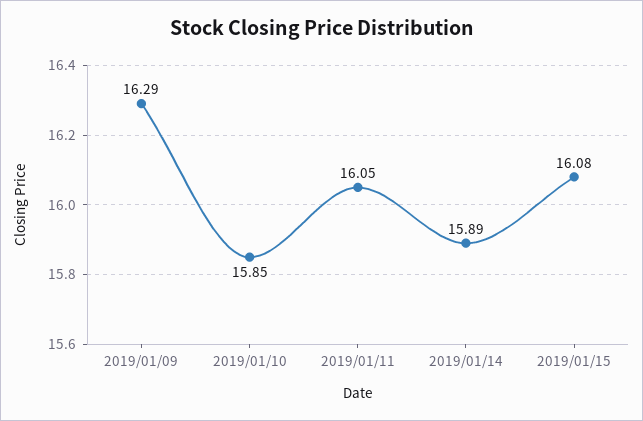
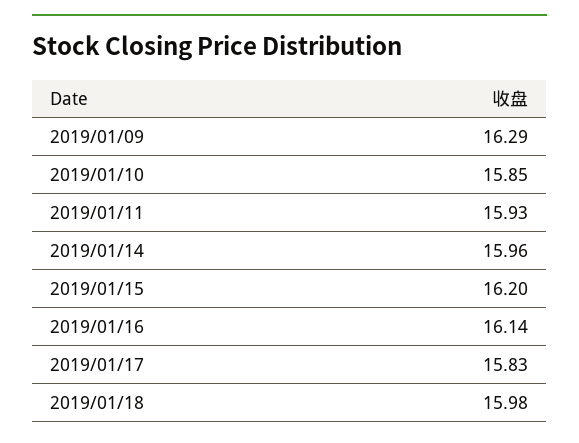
2019/01/11: 16.05 -> 15.93
2019/01/14: 15.89 -> 15.96
2019/01/15: 16.08 -> 16.2
2019/01/16: none -> 16.14
2019/01/17: none -> 15.83
2019/01/18: none -> 15.98

